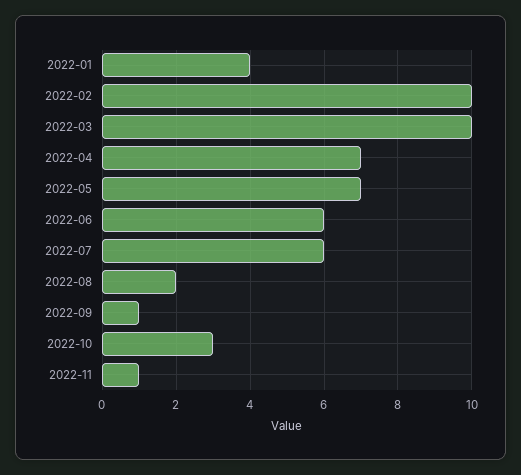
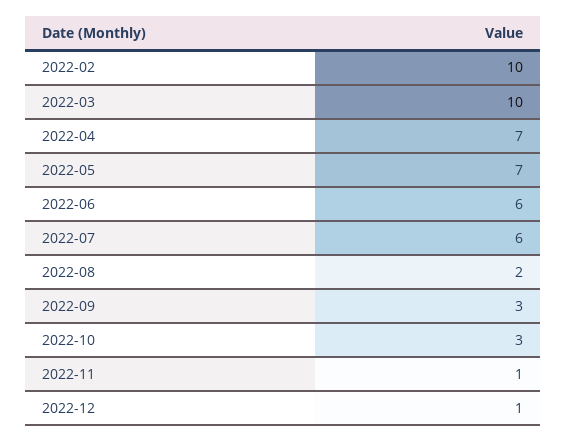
2022-01: 4 -> none
2022-09: 1 -> 3
2022-12: none -> 1

